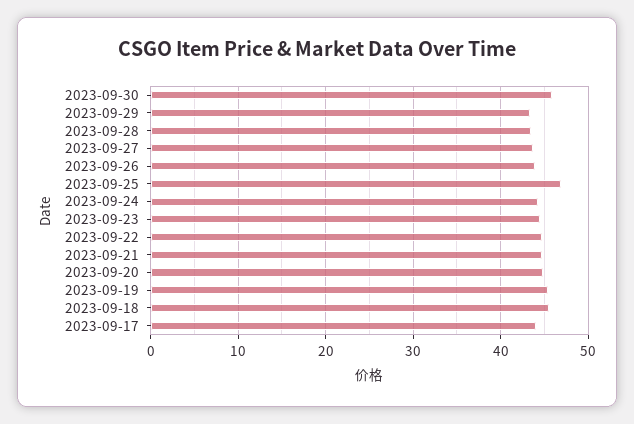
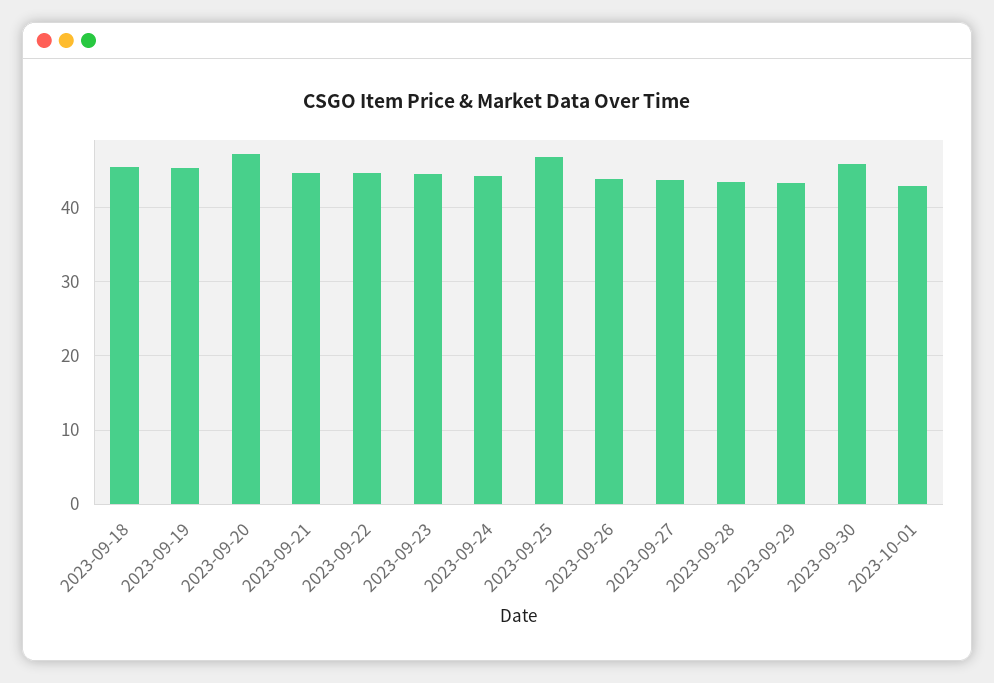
2023-09-20: 45 -> 47
2023-09-17: 44 -> none
2023-10-01: none -> 43

